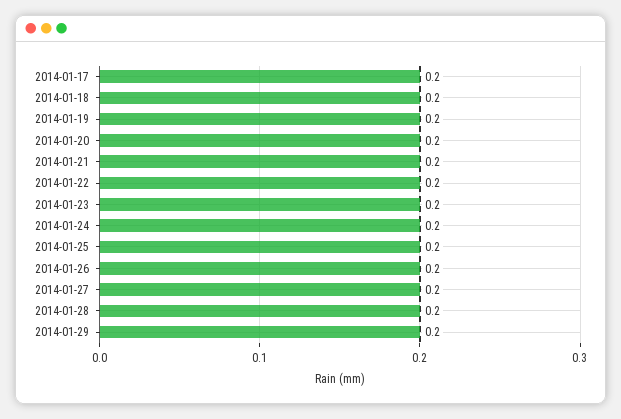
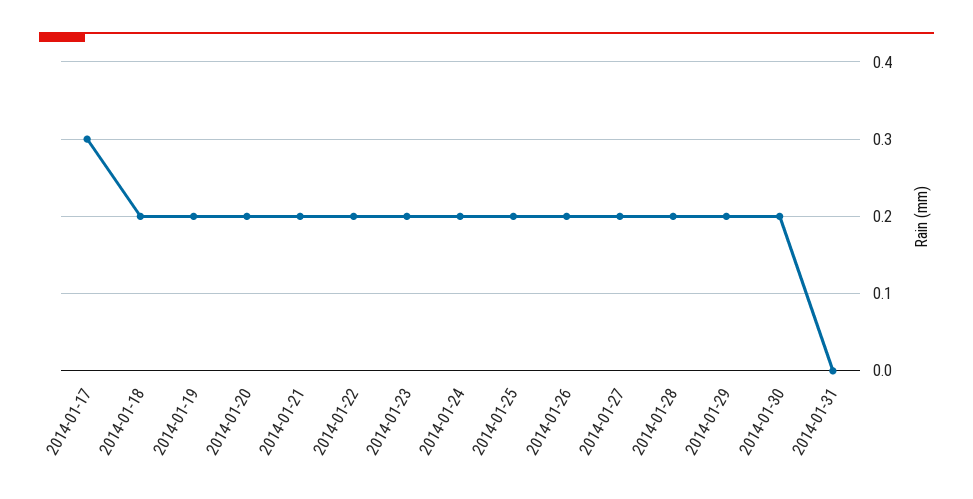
2014-01-17: 0.2 -> 0.3
2014-01-30: none -> 0.2
2014-01-31: none -> 0

